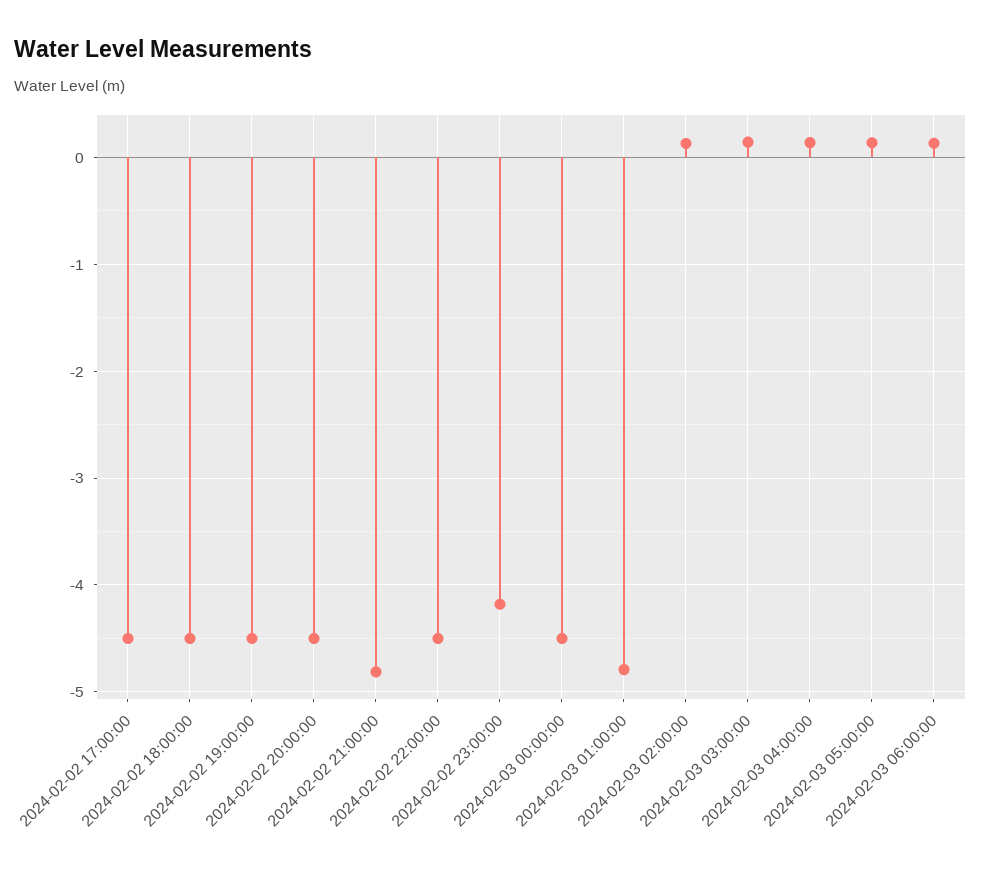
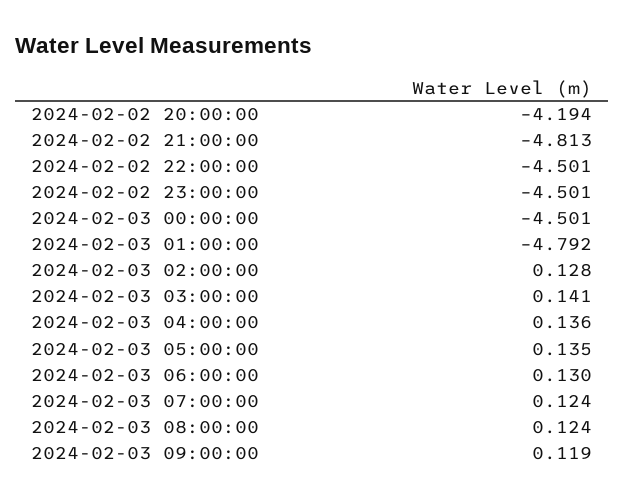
2024-02-02 17:00:00: -4.5 -> none
2024-02-02 18:00:00: -4.5 -> none
2024-02-02 19:00:00: -4.5 -> none
2024-02-02 20:00:00: -4.5 -> -4.194
2024-02-02 23:00:00: -4.2 -> -4.501
2024-02-03 07:00:00: none -> 0.124
2024-02-03 08:00:00: none -> 0.124
2024-02-03 09:00:00: none -> 0.119

